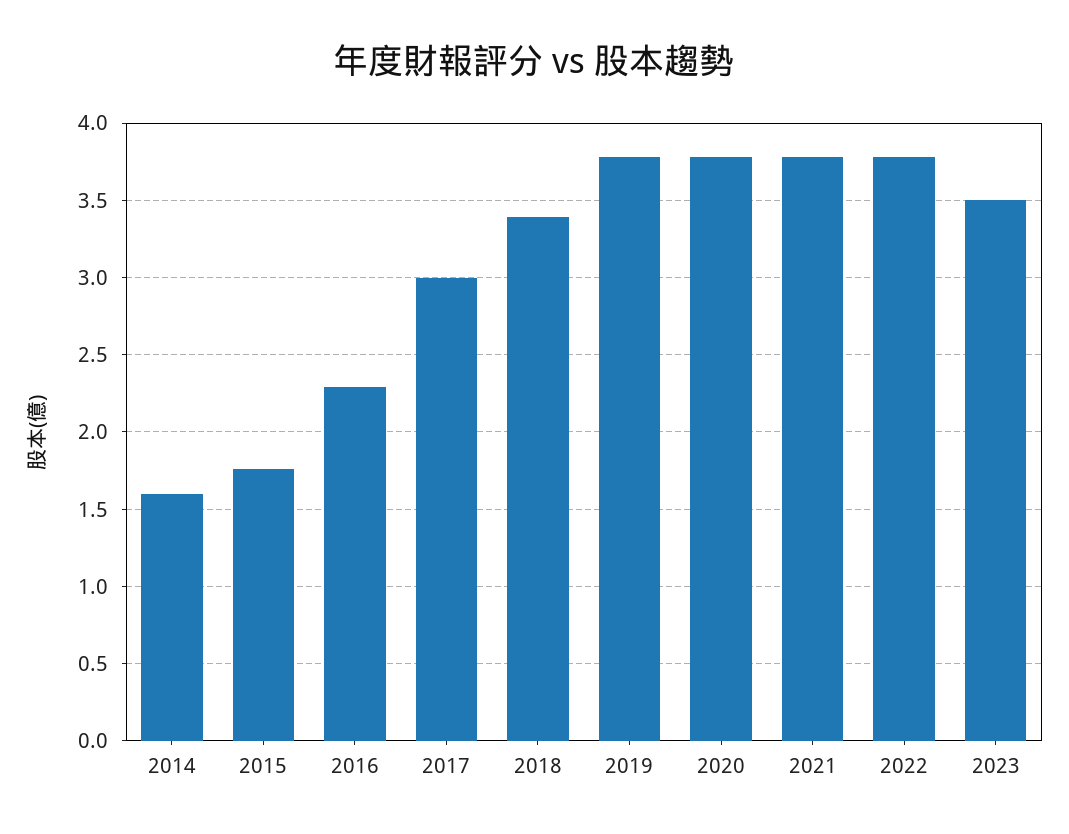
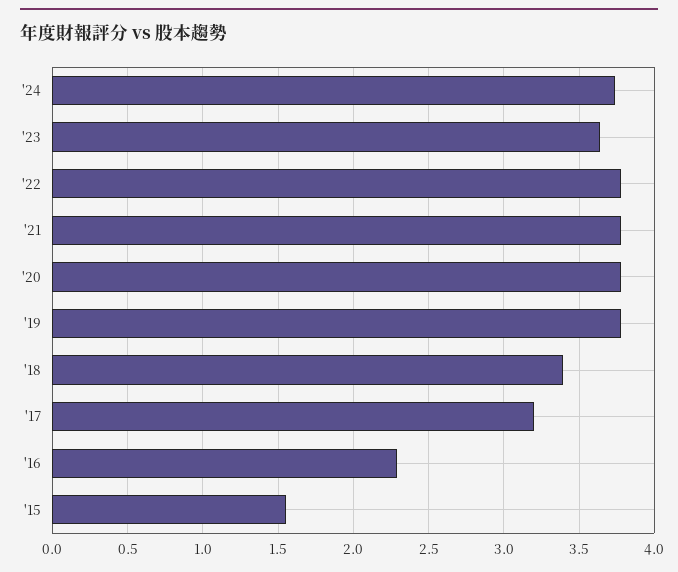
2014: 1.6 -> none
2015: 1.75 -> 1.55
2017: 3 -> 3.2
2023: 3.5 -> 3.65
'24: none -> 3.75

